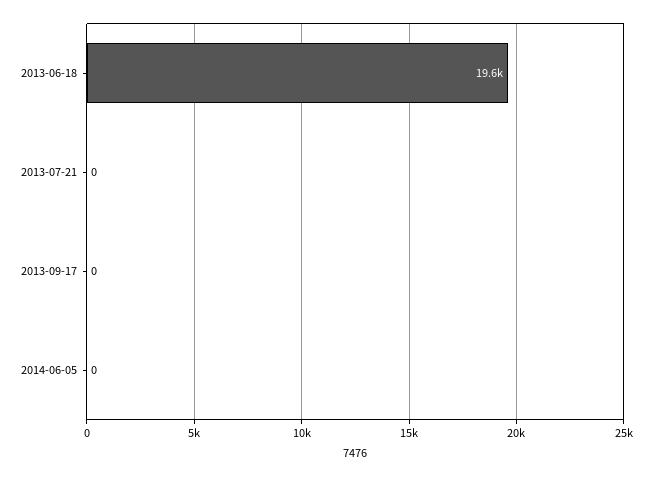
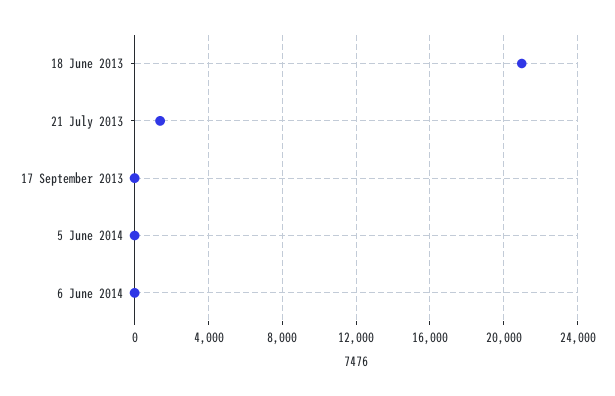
2013-06-18: 19600 -> 21000
2013-07-21: 0 -> 1500
6 June 2014: none -> 0

